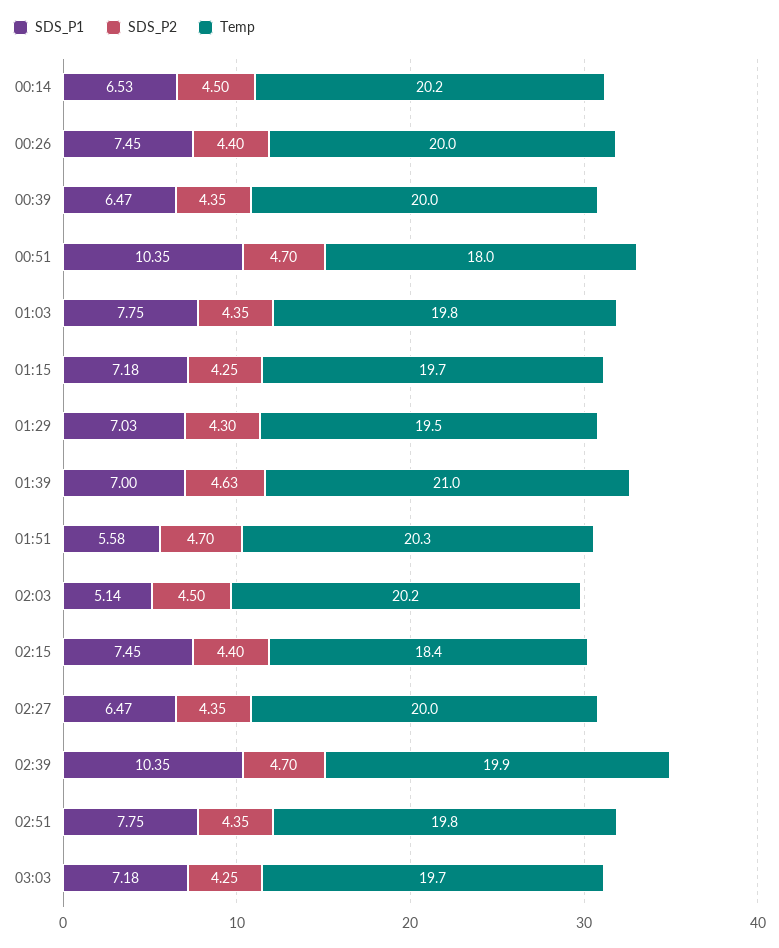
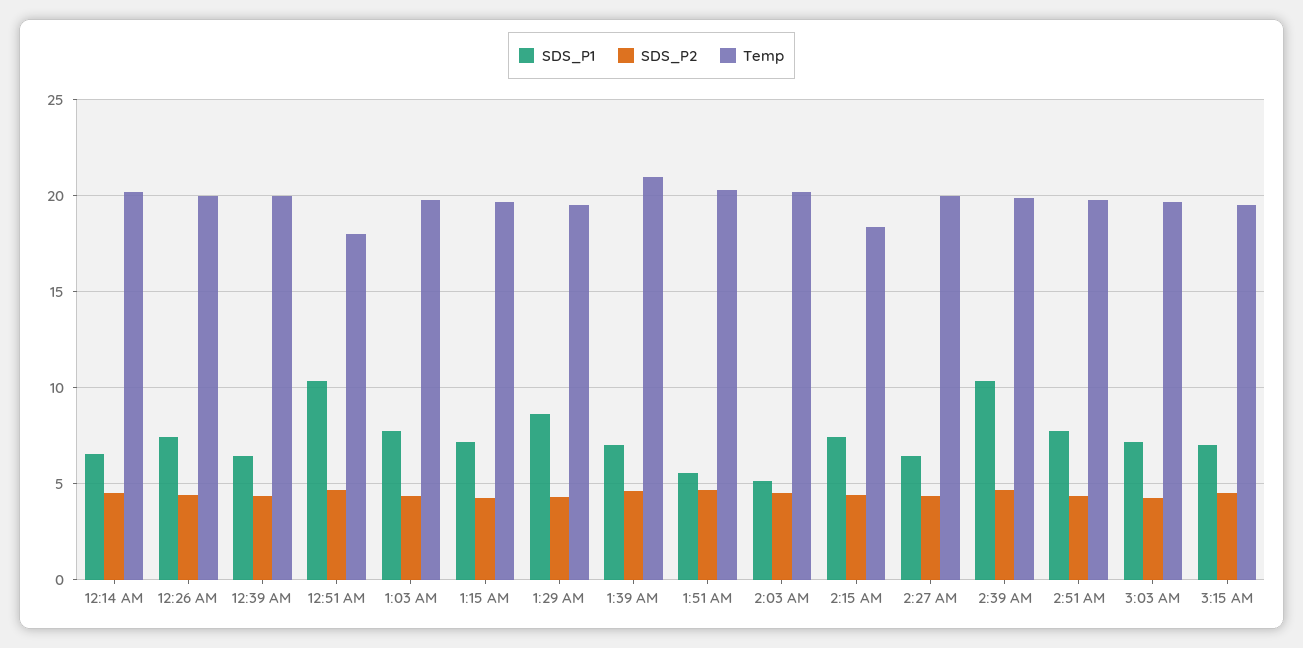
SDS_P1, 01:29: 7.03 -> 8.5
SDS_P1, 3:15 AM: none -> 7
SDS_P2, 3:15 AM: none -> 4.5
Temp, 3:15 AM: none -> 19.5

